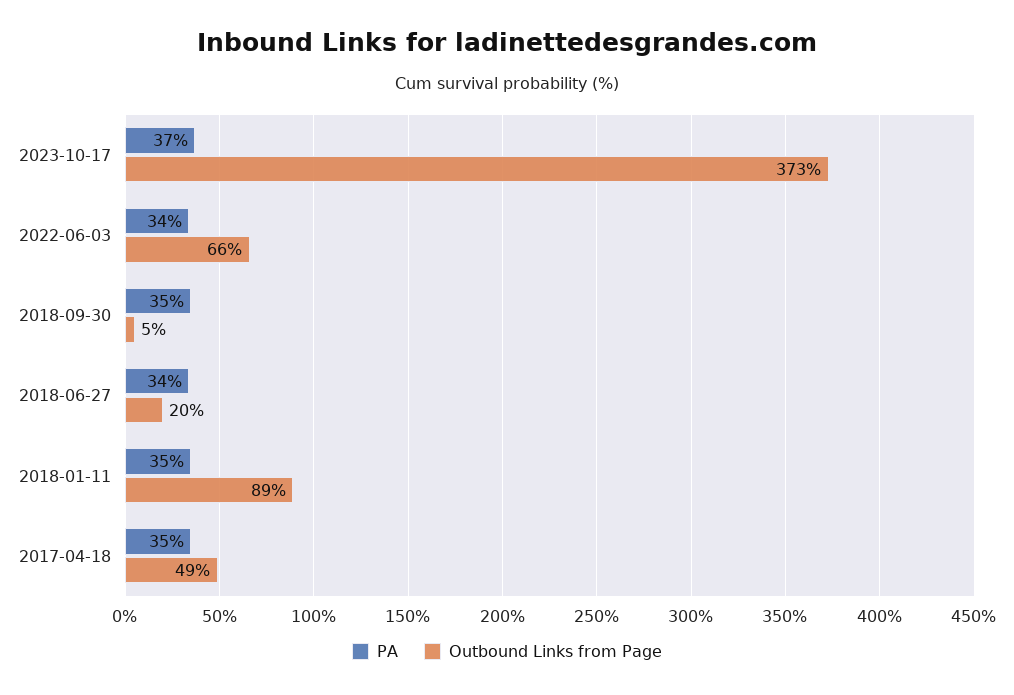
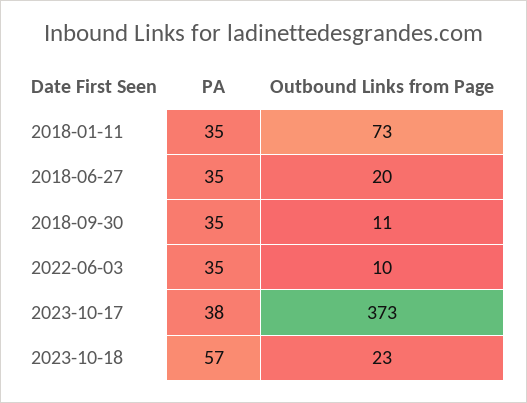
PA, 2023-10-17: 37 -> 38
PA, 2022-06-03: 34 -> 35
Outbound Links from Page, 2022-06-03: 66 -> 10
Outbound Links from Page, 2018-09-30: 5 -> 11
PA, 2018-06-27: 34 -> 35
Outbound Links from Page, 2018-01-11: 89 -> 73
PA, 2017-04-18: 35 -> none
Outbound Links from Page, 2017-04-18: 49 -> none
PA, 2023-10-18: none -> 57
Outbound Links from Page, 2023-10-18: none -> 23

